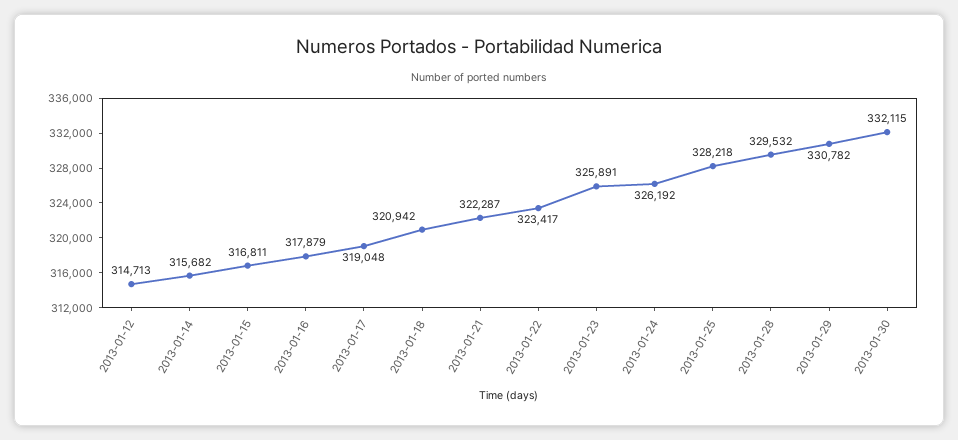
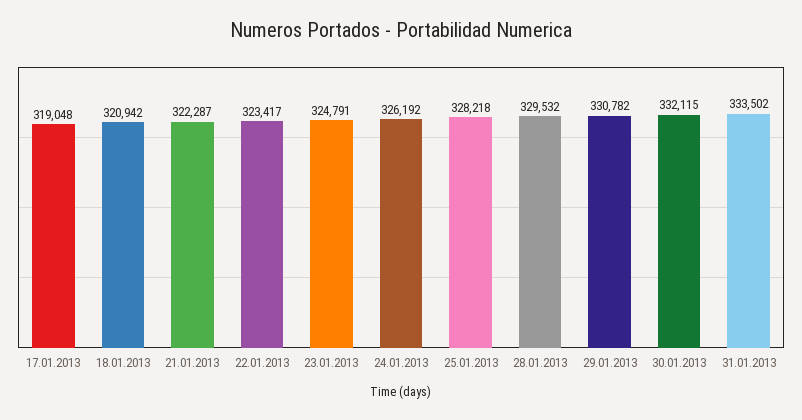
2013-01-12: 314713 -> none
2013-01-14: 315682 -> none
2013-01-15: 316811 -> none
2013-01-16: 317879 -> none
2013-01-23: 325891 -> 324791
31.01.2013: none -> 333502

